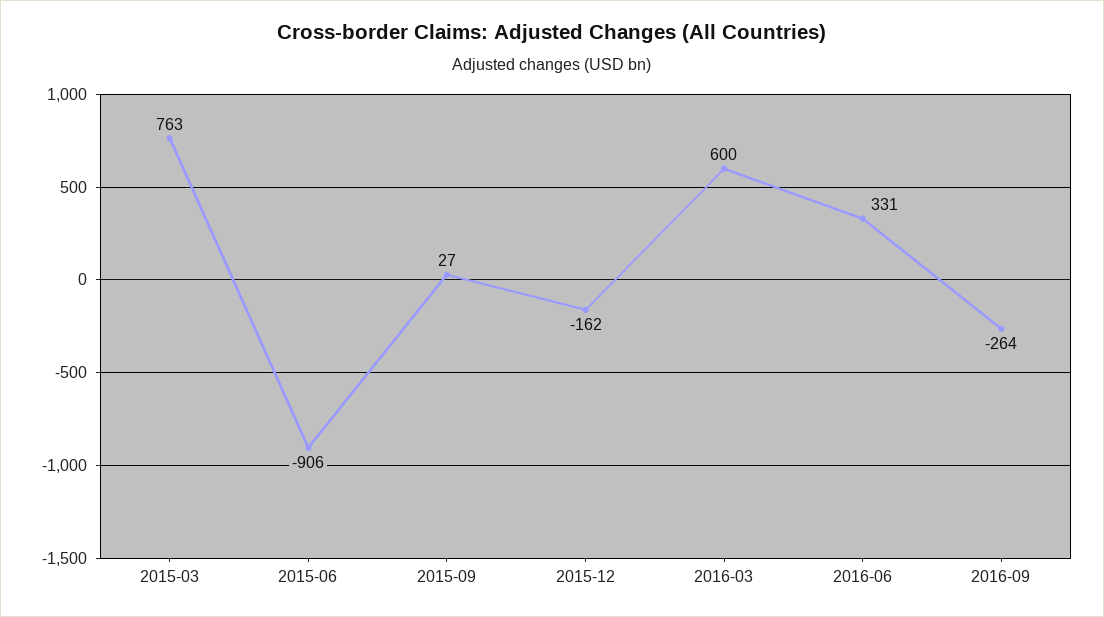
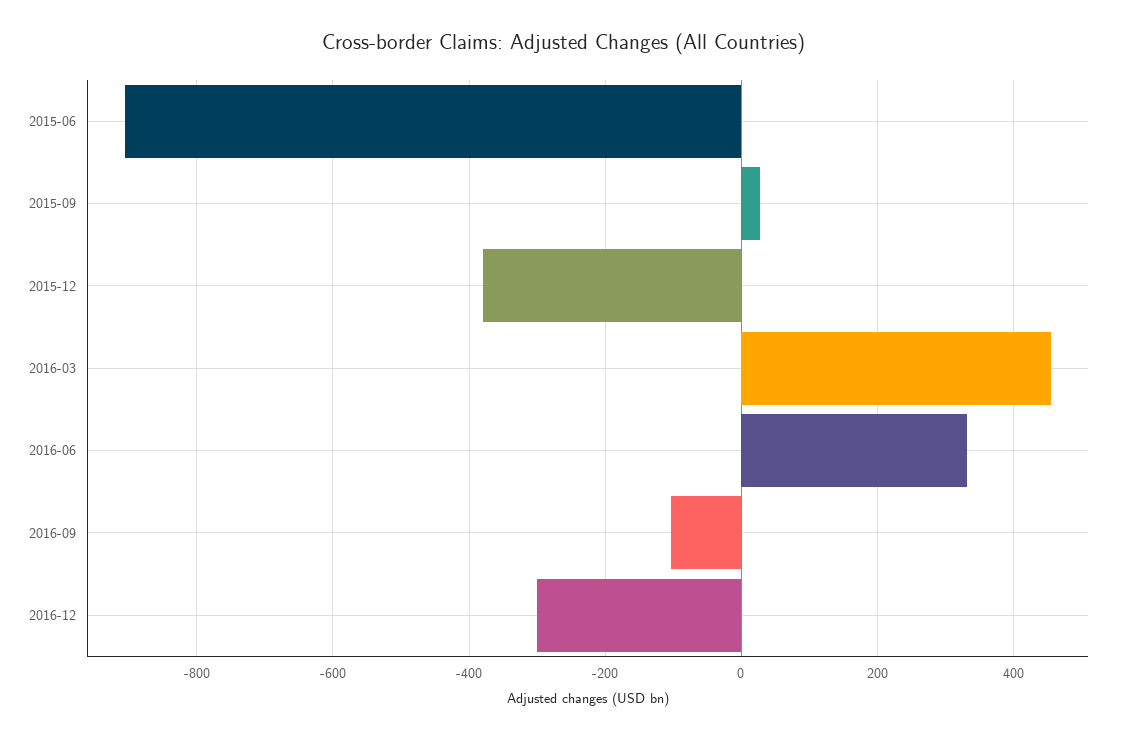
2015-03: 763 -> none
2015-12: -162 -> -380
2016-03: 600 -> 460
2016-09: -264 -> -100
2016-12: none -> -300

